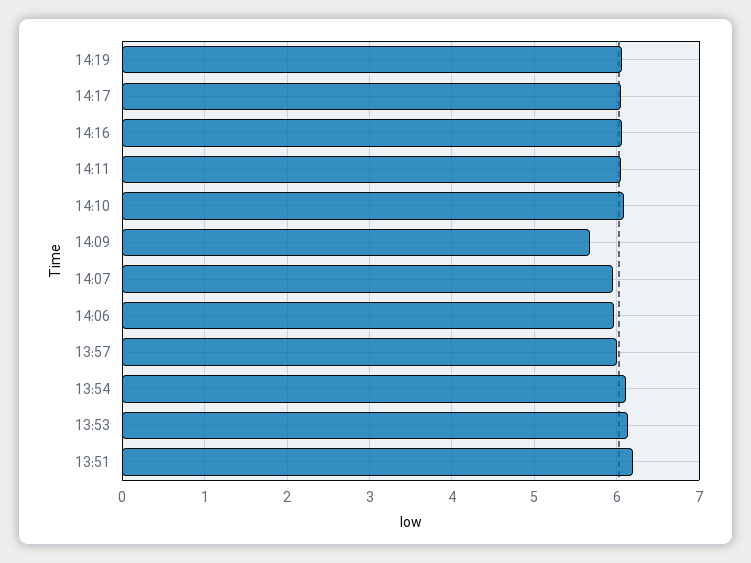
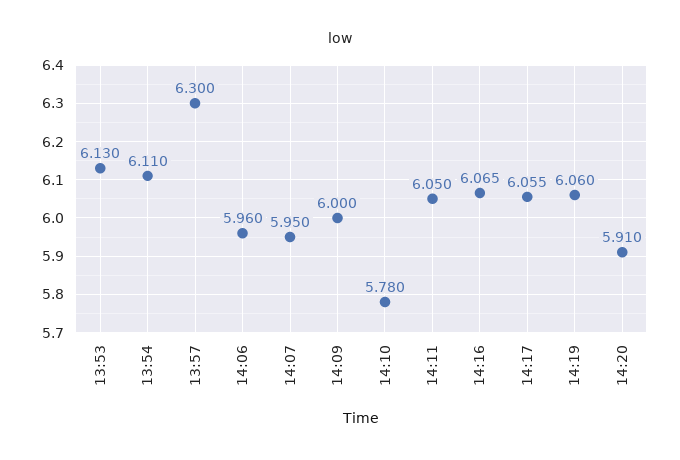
14:10: 6.1 -> 5.78
14:09: 5.7 -> 6
13:57: 6 -> 6.3
13:51: 6.2 -> none
14:20: none -> 5.91

